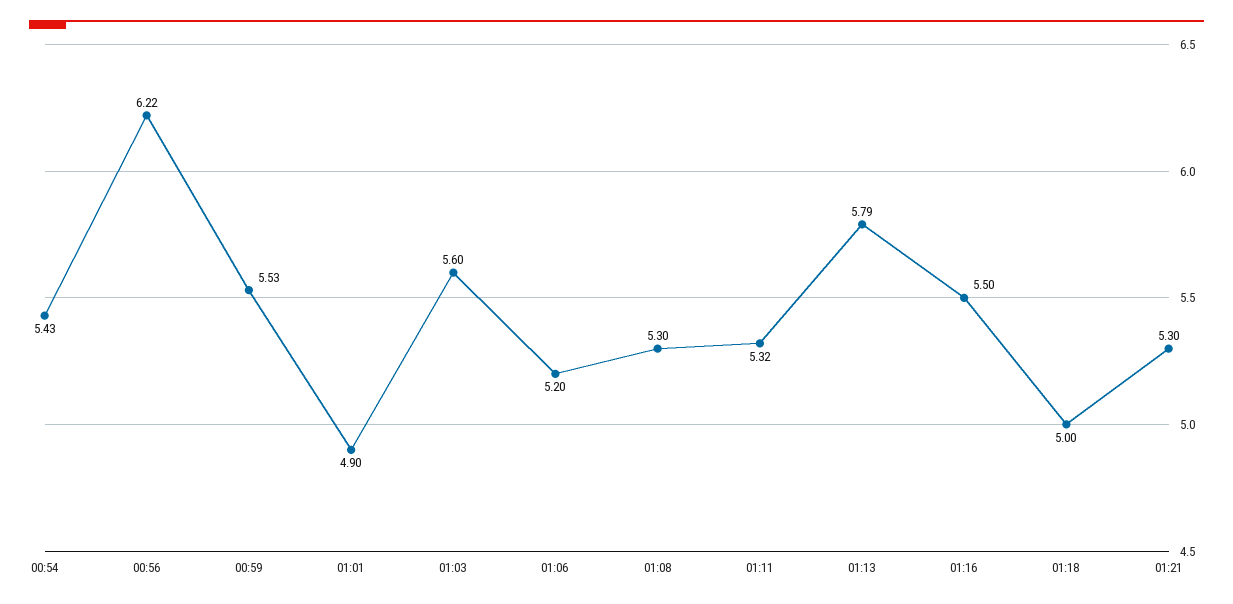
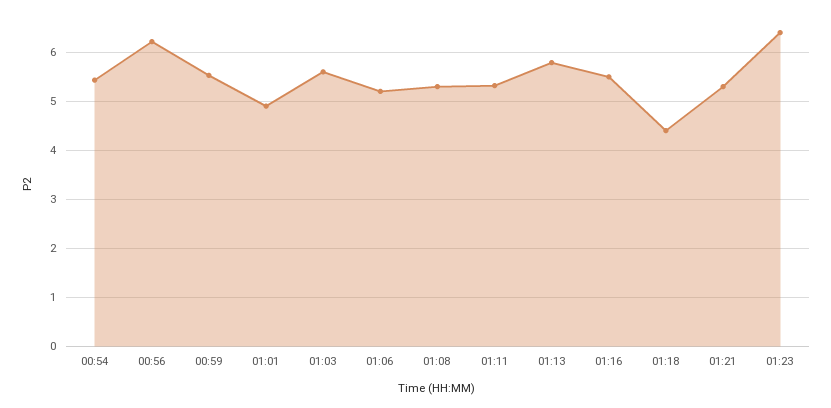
01:18: 5 -> 4.4
01:23: none -> 6.4

